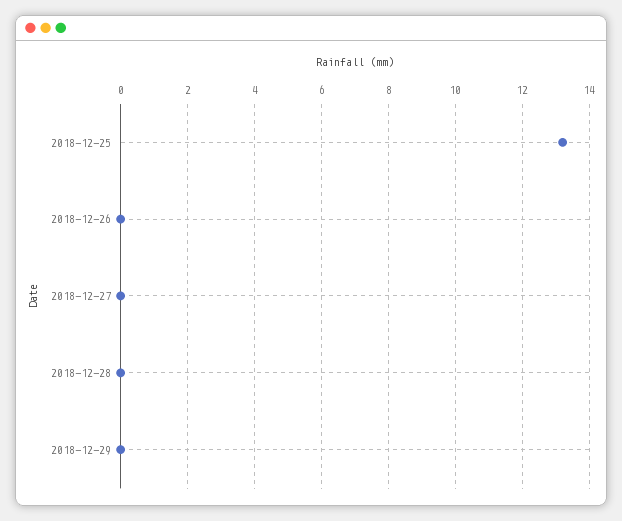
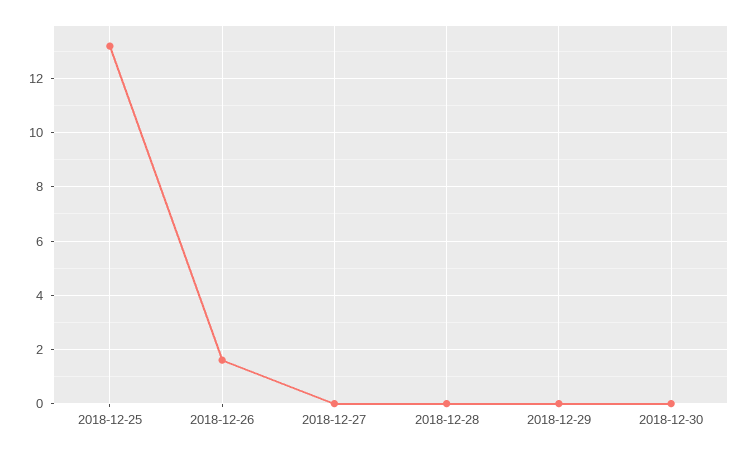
2018-12-26: 0 -> 1.5
2018-12-30: none -> 0

